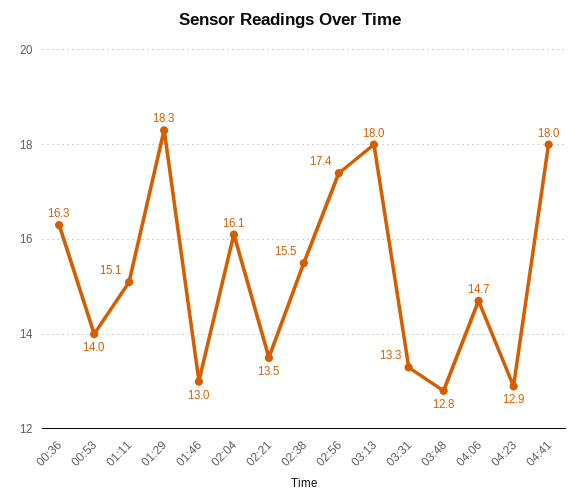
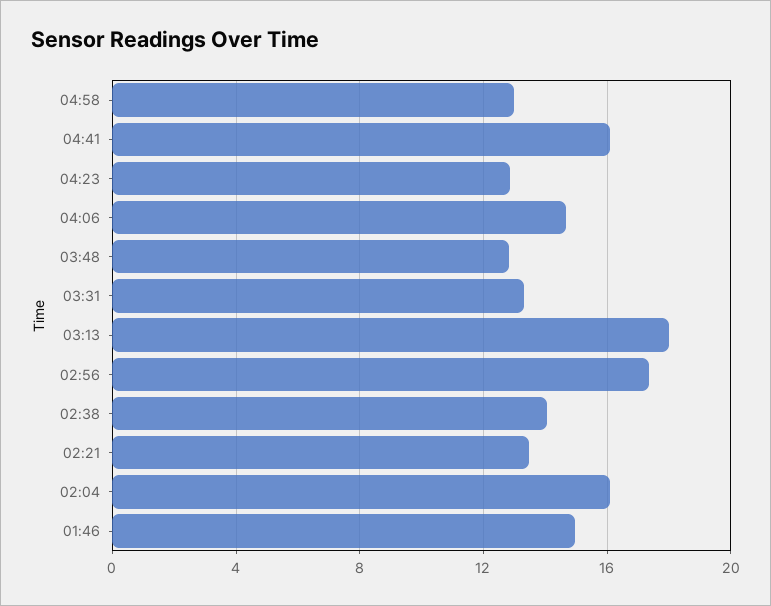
00:36: 16.3 -> none
00:53: 14 -> none
01:11: 15.1 -> none
01:29: 18.3 -> none
01:46: 13 -> 15
02:38: 15.5 -> 14
04:41: 18 -> 16
04:58: none -> 13

